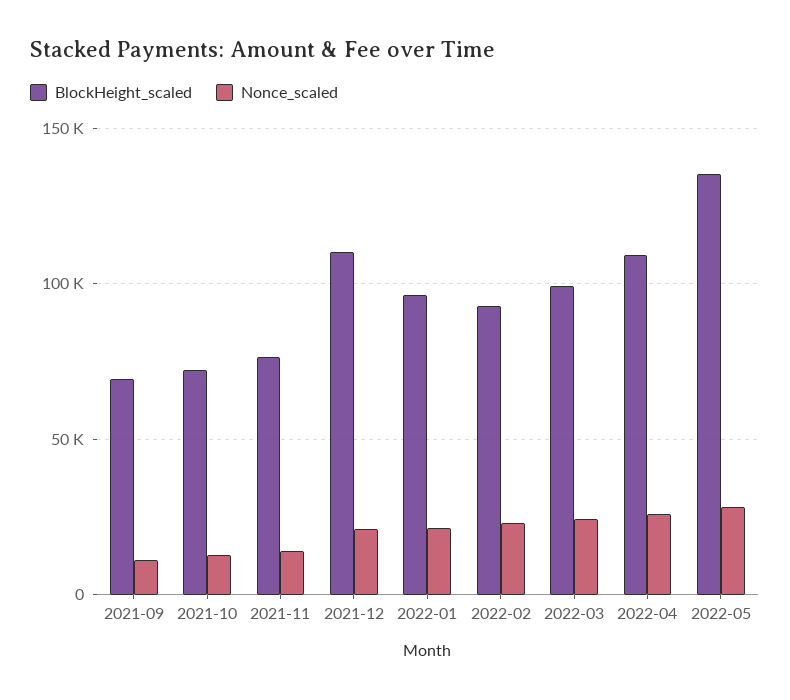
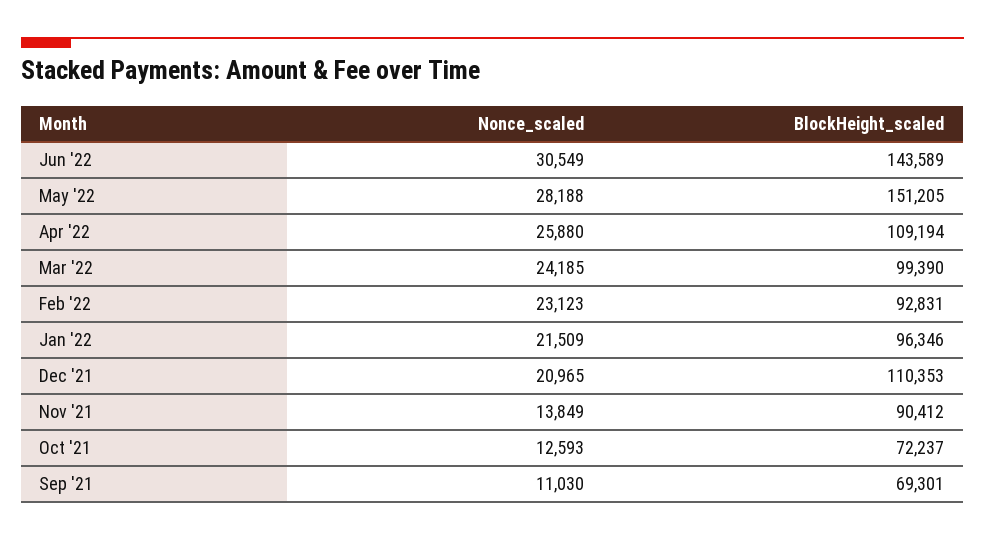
BlockHeight_scaled, 2021-11: 75000 -> 90412
BlockHeight_scaled, 2022-05: 135000 -> 151205
Nonce_scaled, Jun '22: none -> 30549
BlockHeight_scaled, Jun '22: none -> 143589

